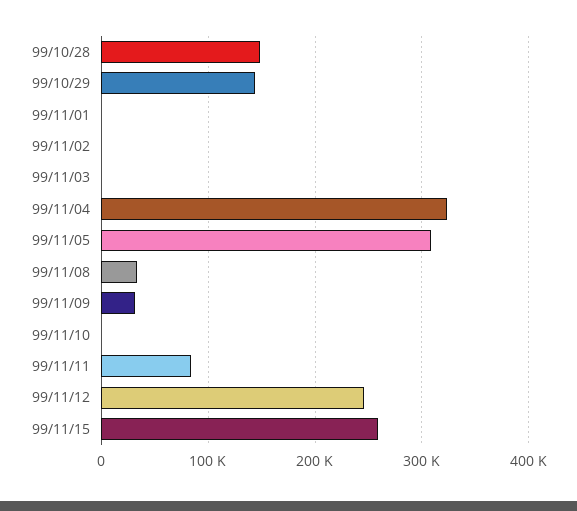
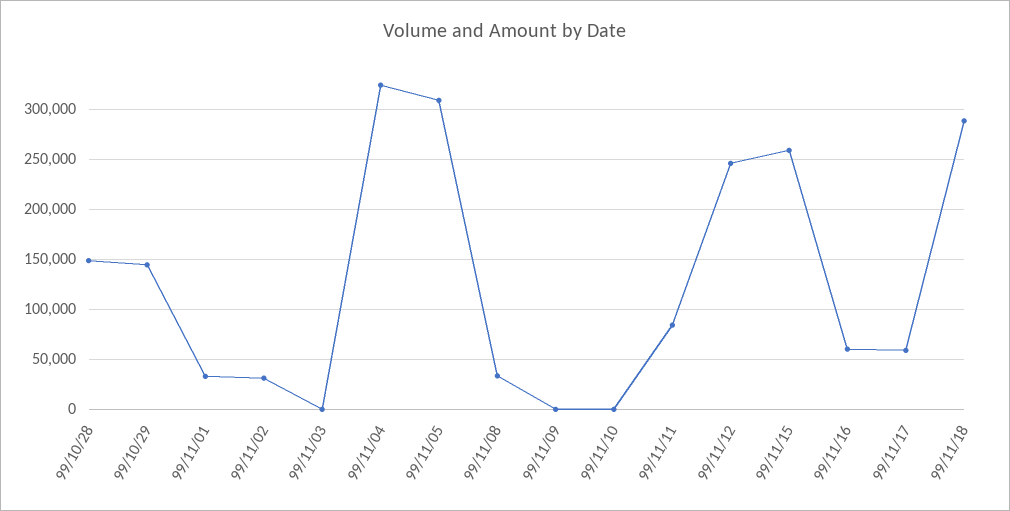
99/11/01: 0 -> 30000
99/11/02: 0 -> 30000
99/11/09: 30000 -> 0
99/11/16: none -> 60000
99/11/17: none -> 60000
99/11/18: none -> 290000

